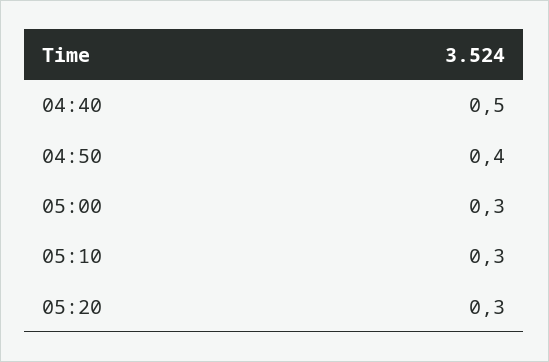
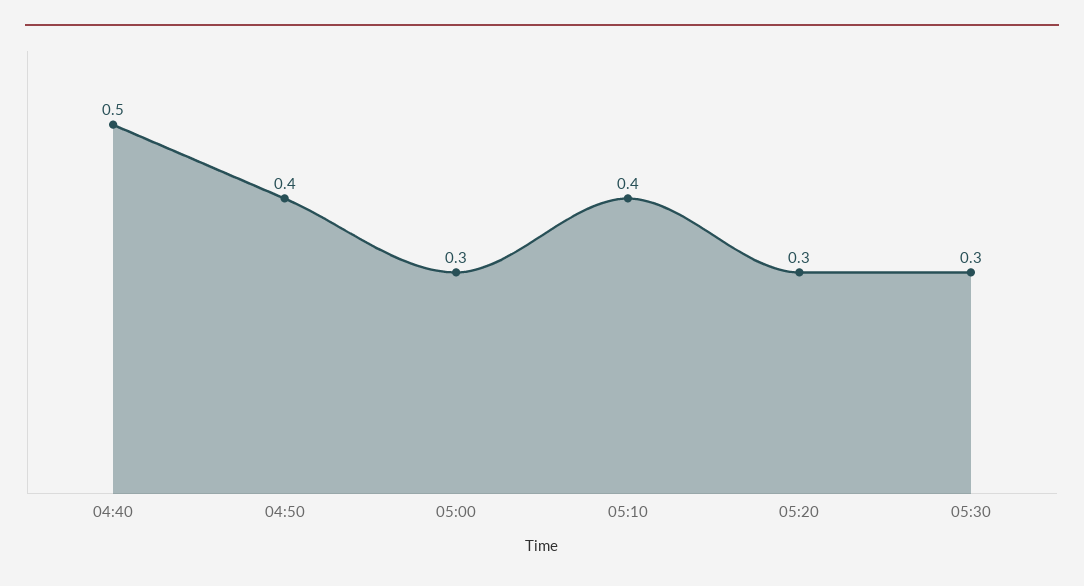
05:10: 0.3 -> 0.4
05:30: none -> 0.3

